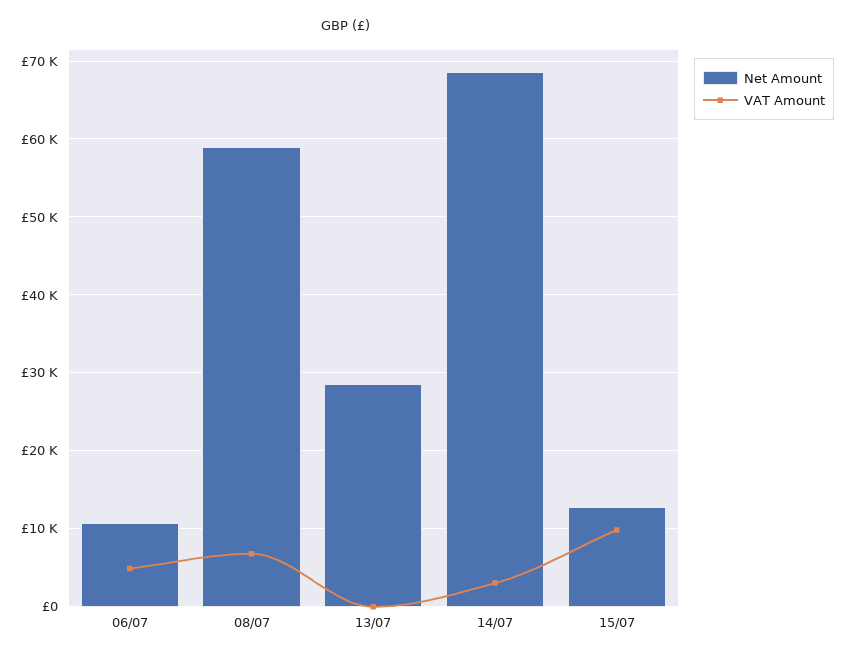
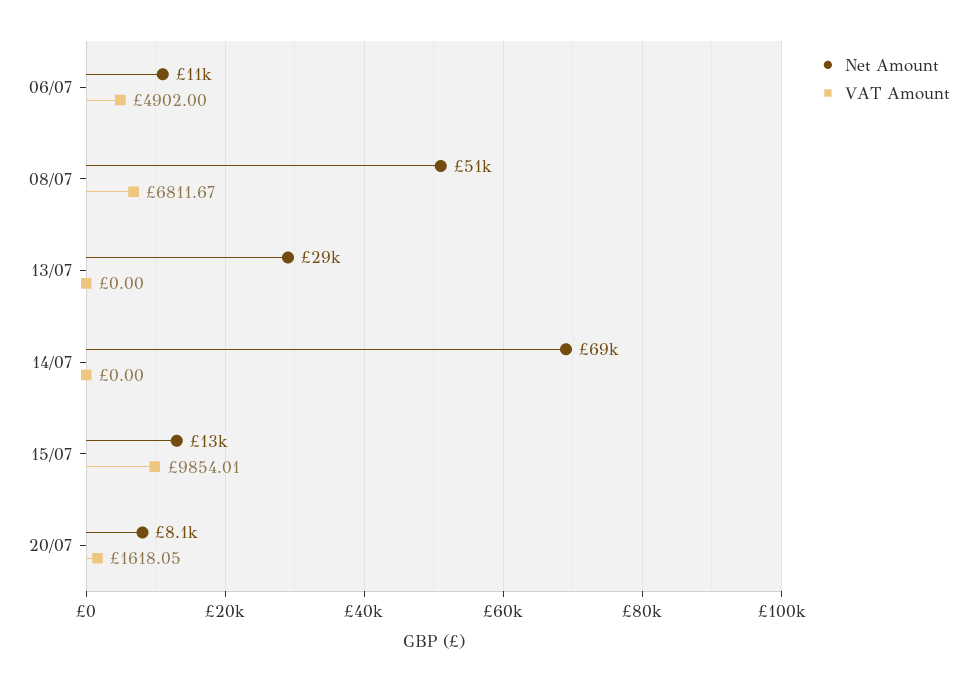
Net Amount, 08/07: 59000 -> 51000
VAT Amount, 14/07: 3000 -> 0
Net Amount, 20/07: none -> 8100
VAT Amount, 20/07: none -> 1618.05

